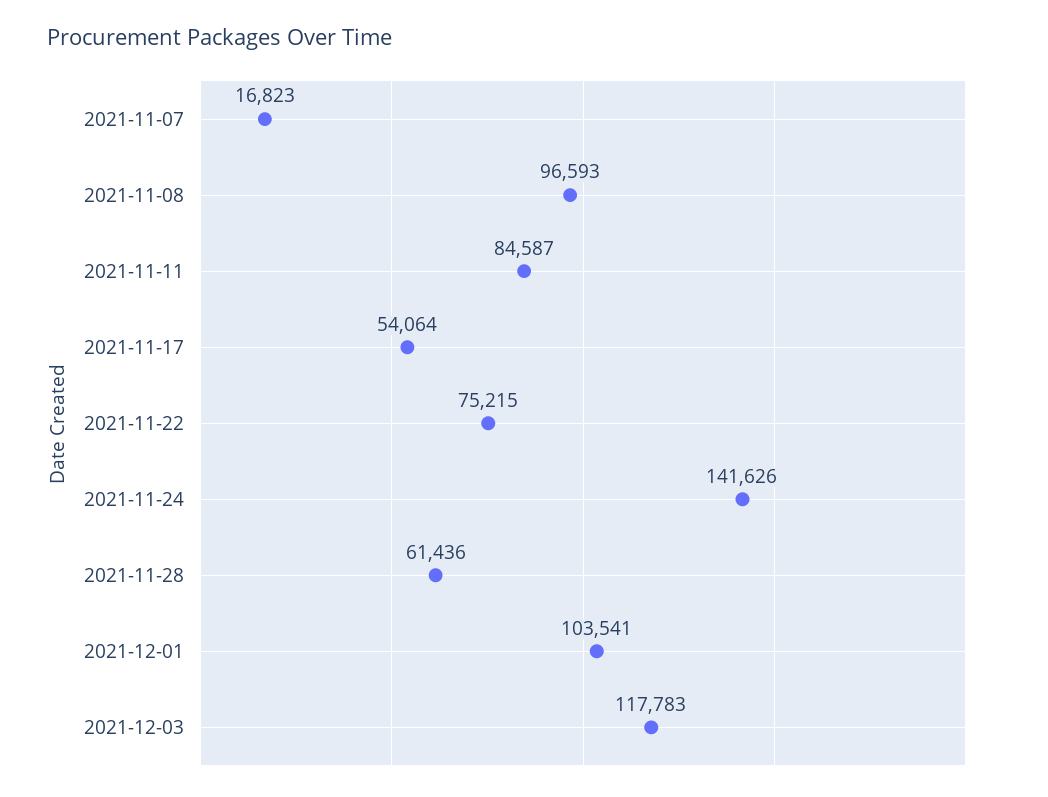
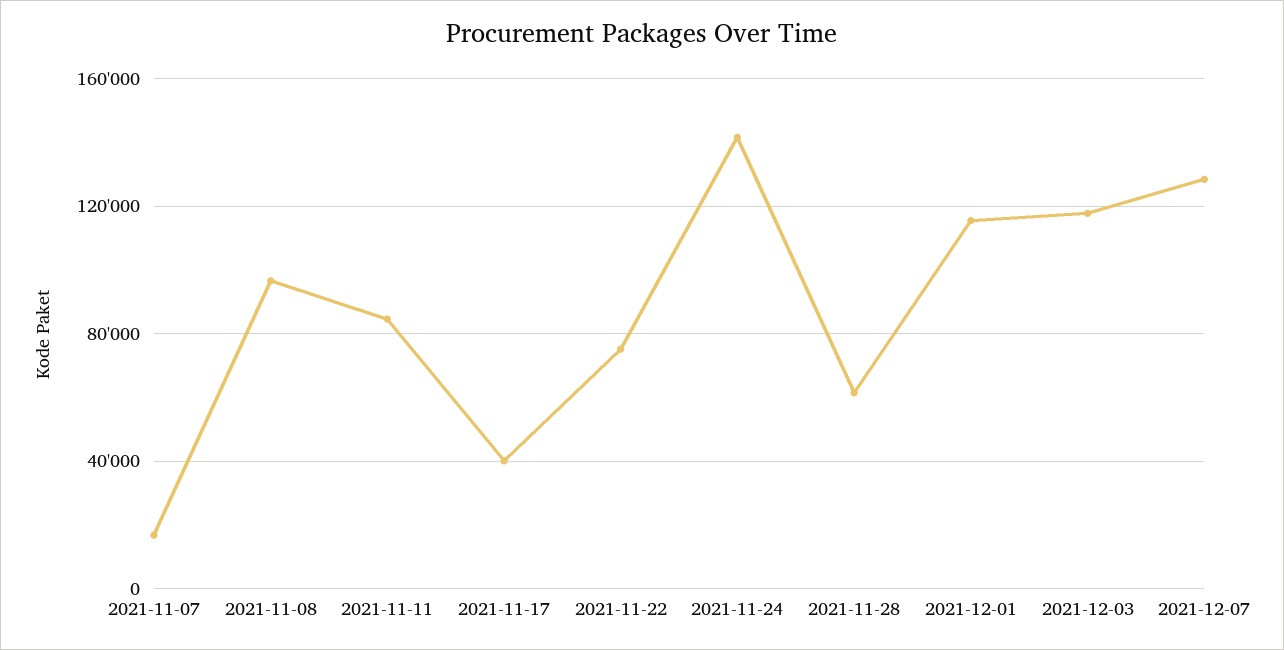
2021-11-17: 54064 -> 40000
2021-12-01: 103541 -> 115000
2021-12-07: none -> 130000

